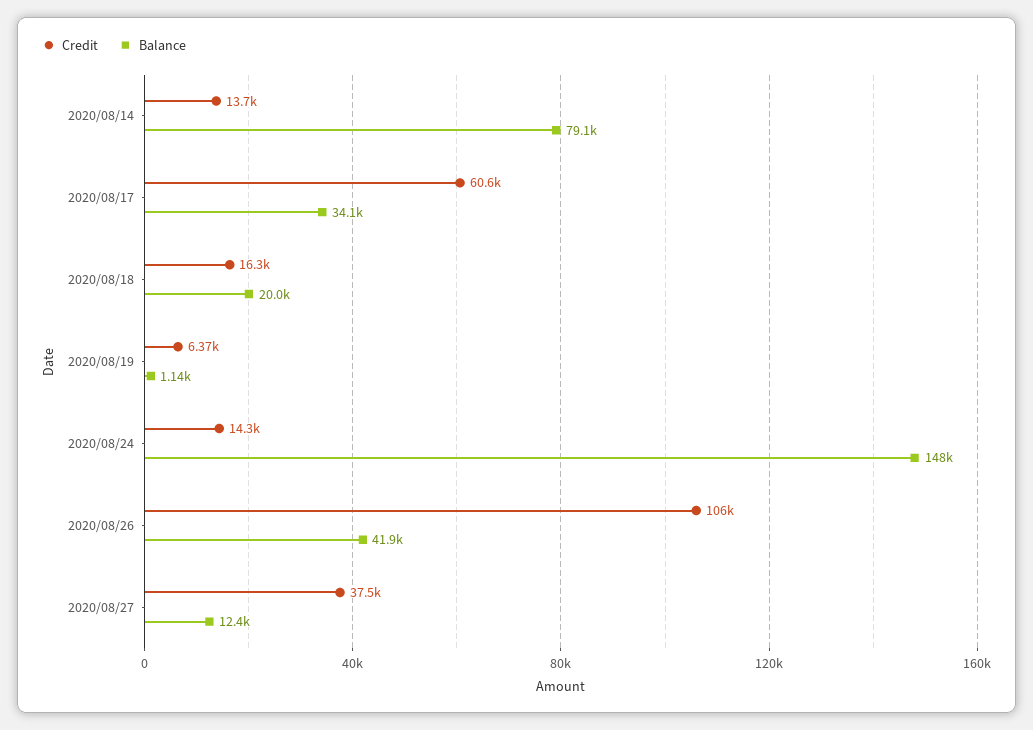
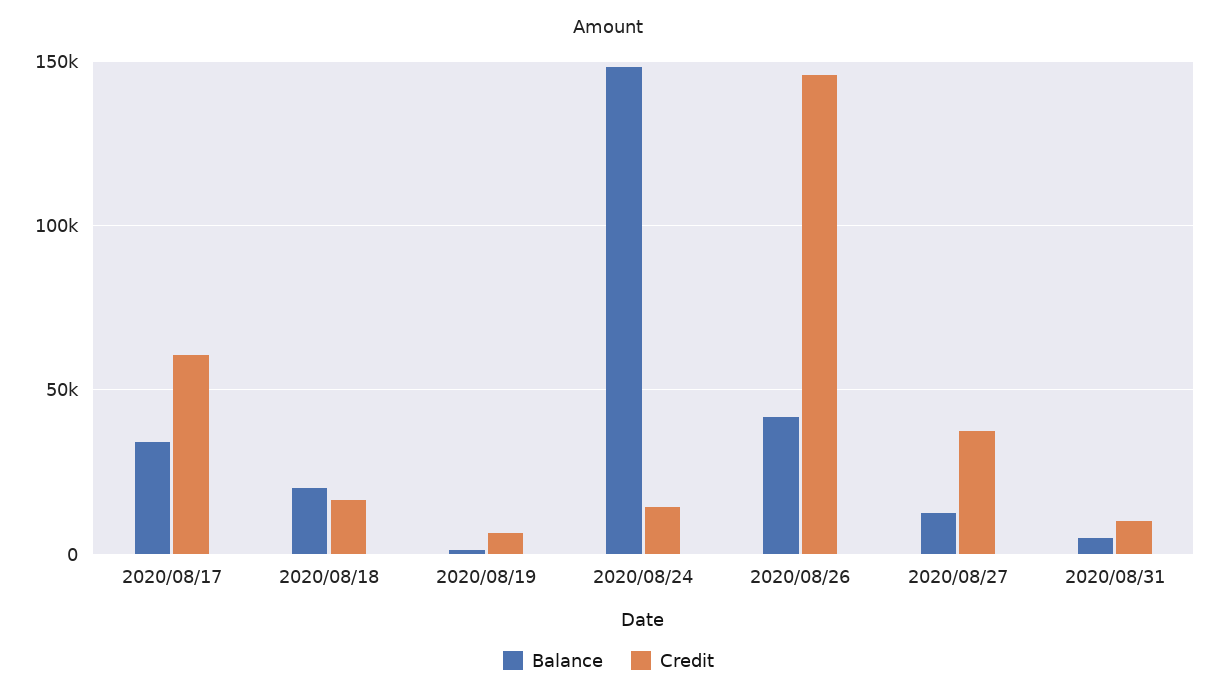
Credit, 2020/08/14: 13700 -> none
Balance, 2020/08/14: 79100 -> none
Credit, 2020/08/26: 106000 -> 145000
Balance, 2020/08/31: none -> 5000
Credit, 2020/08/31: none -> 10000

